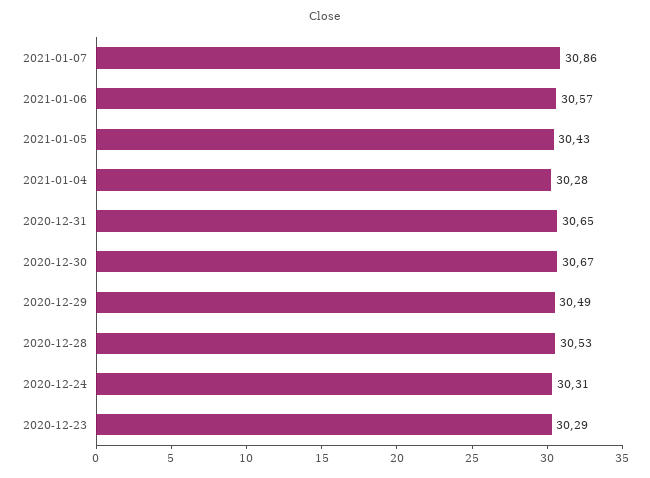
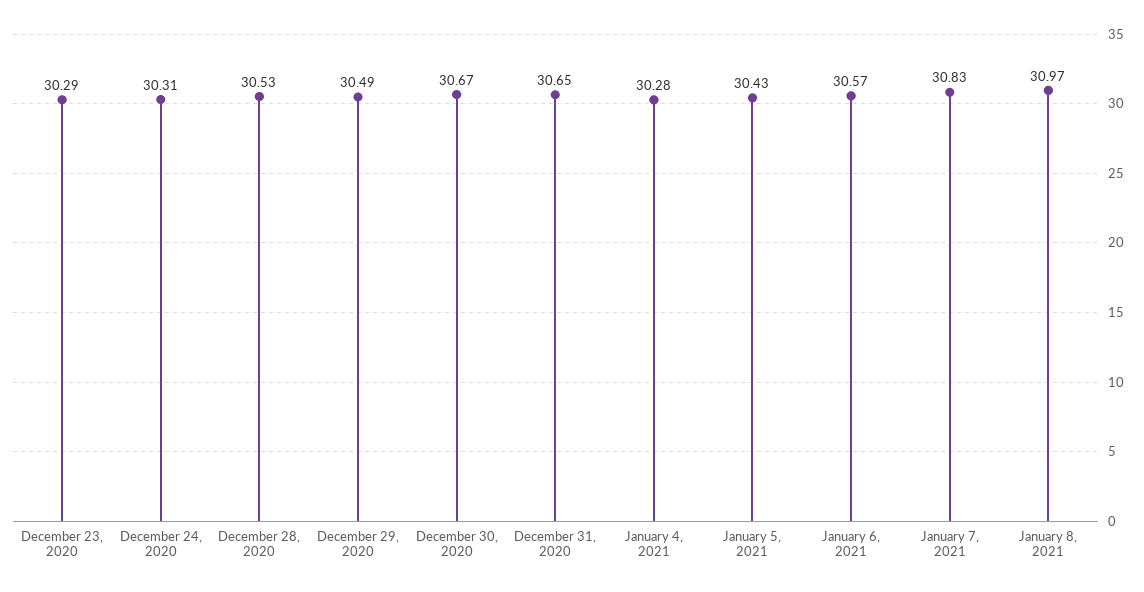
2021-01-07: 30.86 -> 30.83
January 8, 2021: none -> 30.97

